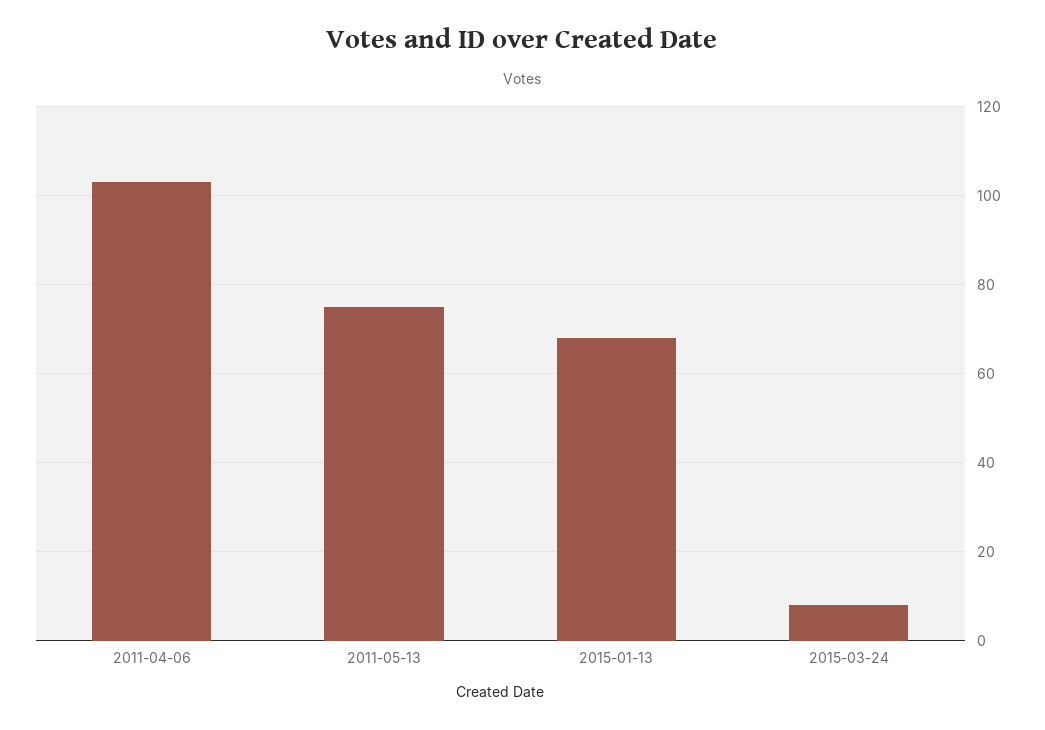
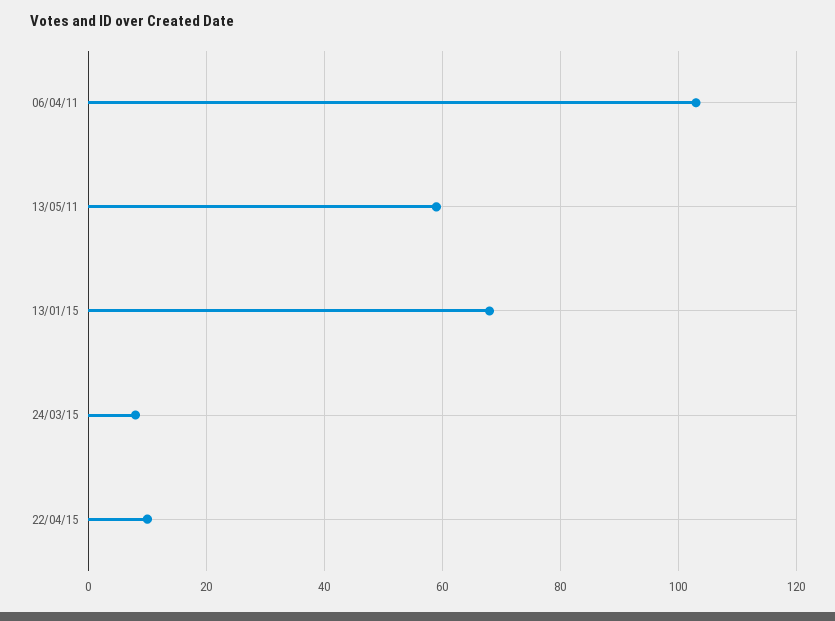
2011-05-13: 75 -> 60
22/04/15: none -> 10

